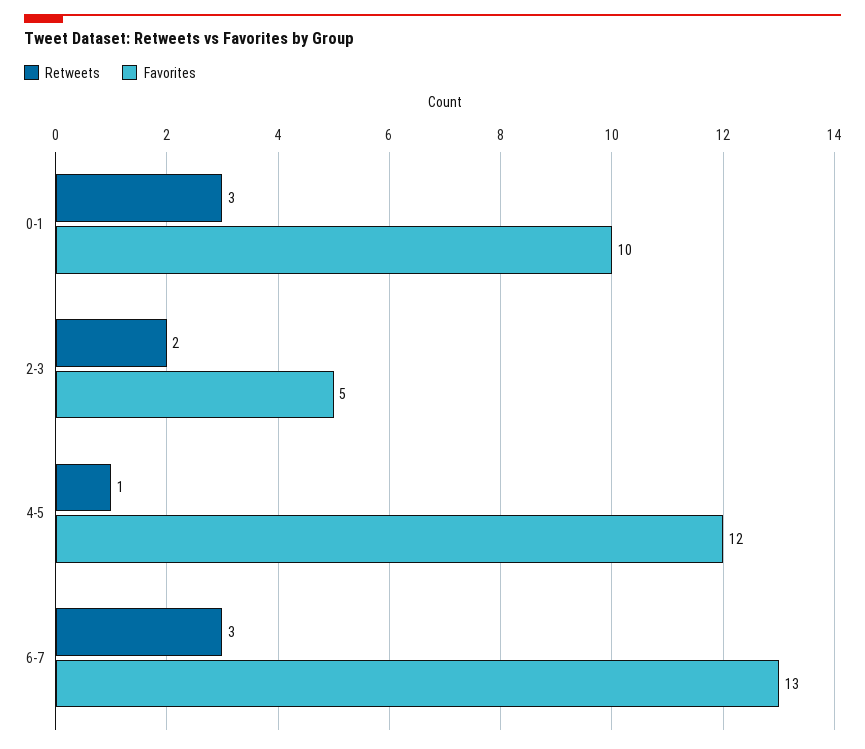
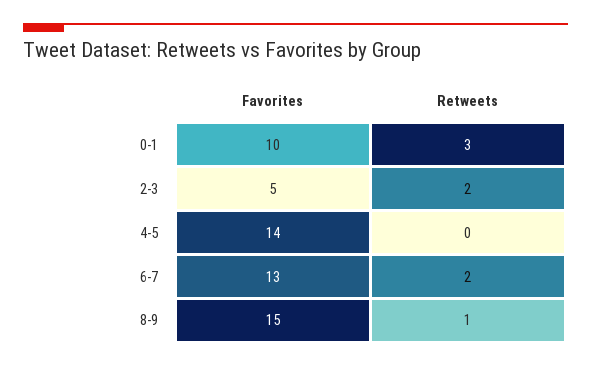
Retweets, 4-5: 1 -> 0
Favorites, 4-5: 12 -> 14
Retweets, 6-7: 3 -> 2
Favorites, 8-9: none -> 15
Retweets, 8-9: none -> 1

